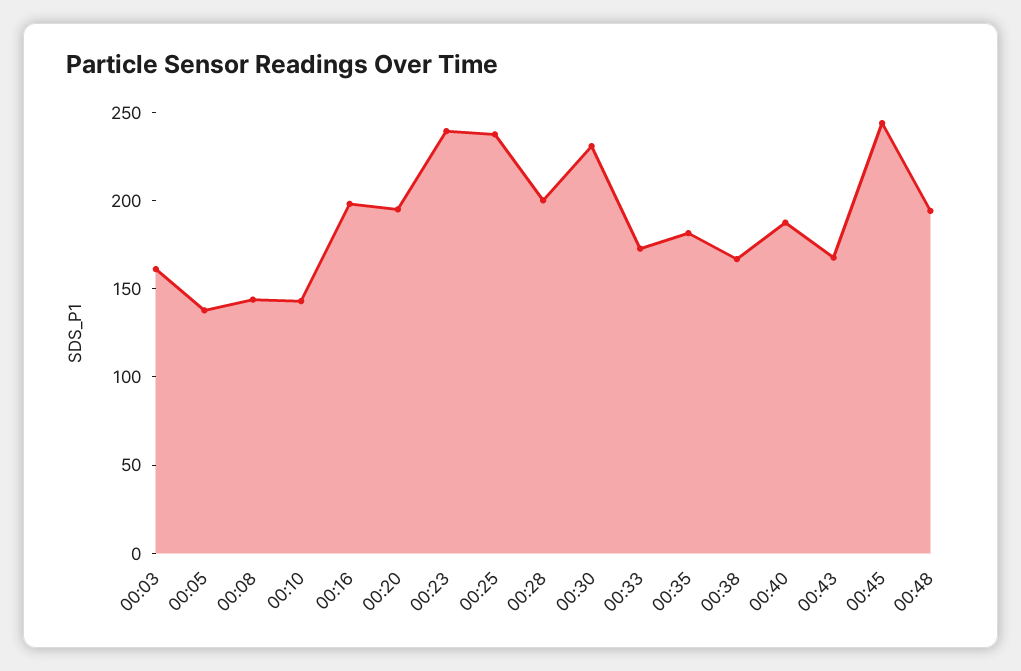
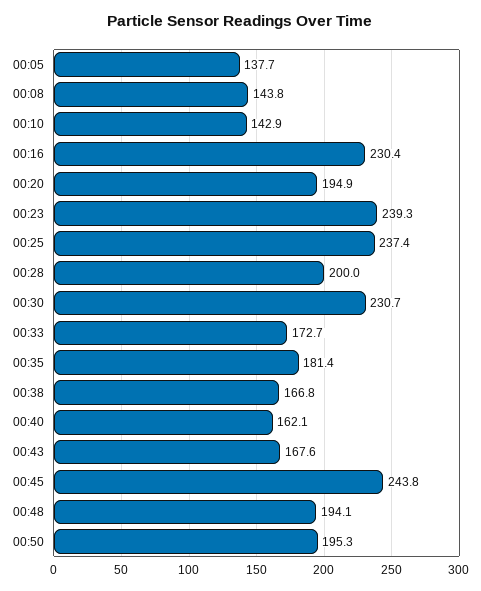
00:03: 160 -> none
00:16: 200 -> 230.4
00:40: 190 -> 162.1
00:50: none -> 195.3

